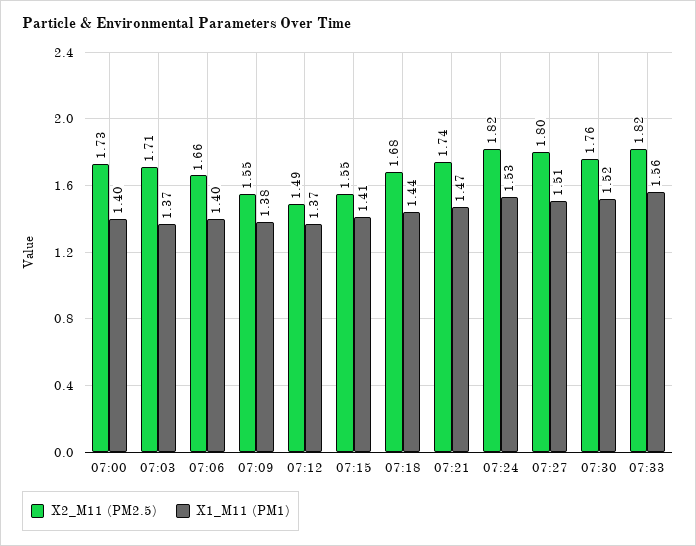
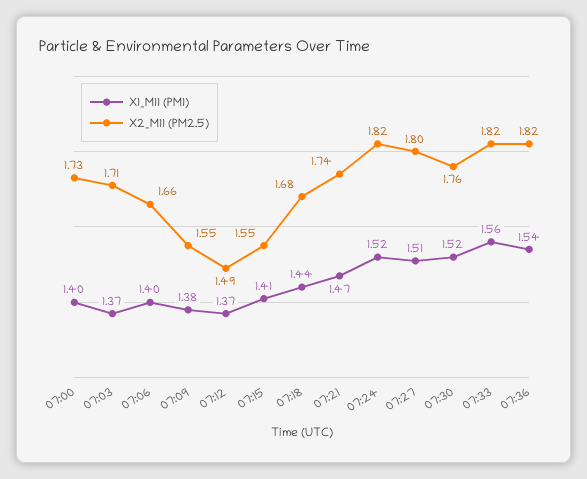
X1_M11 (PM1), 07:24: 1.53 -> 1.52
X1_M11 (PM1), 07:36: none -> 1.54
X2_M11 (PM2.5), 07:36: none -> 1.82

